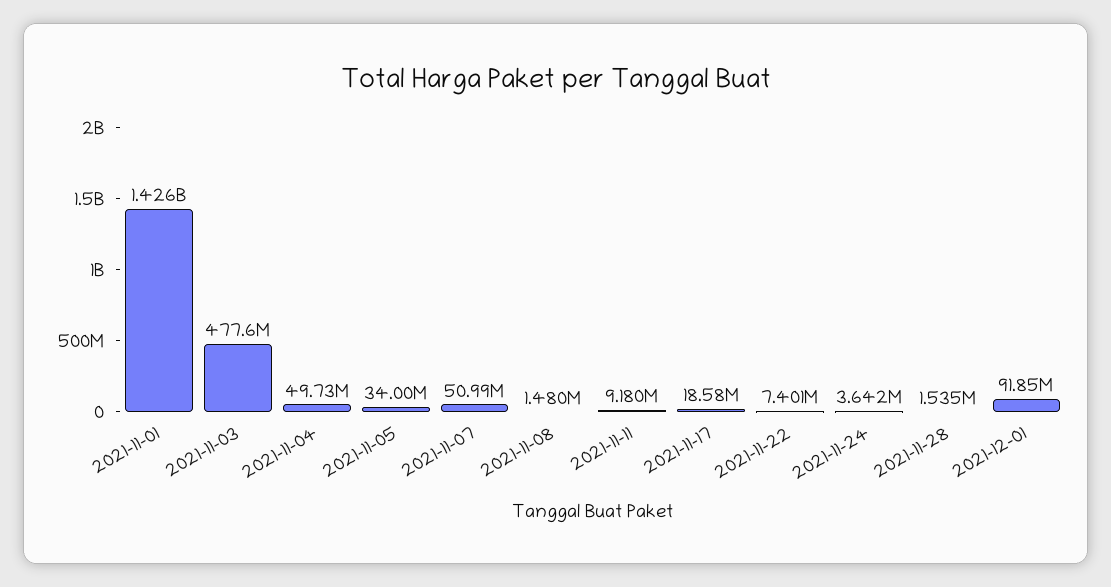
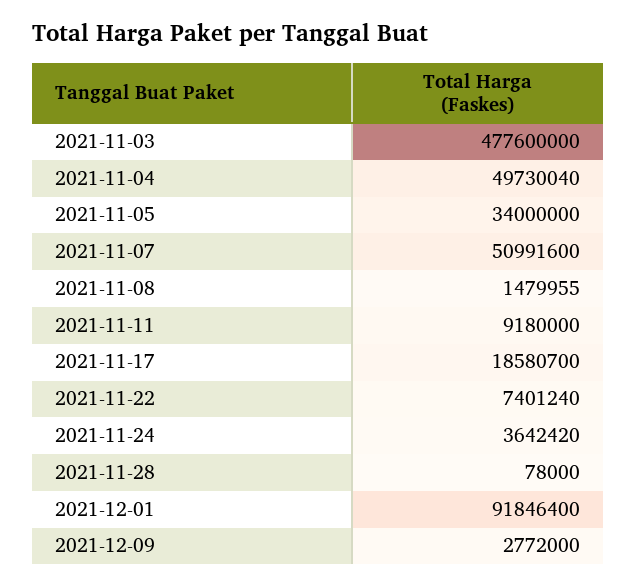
2021-11-01: 1426000000 -> none
2021-11-28: 1535000 -> 78000
2021-12-09: none -> 2772000

